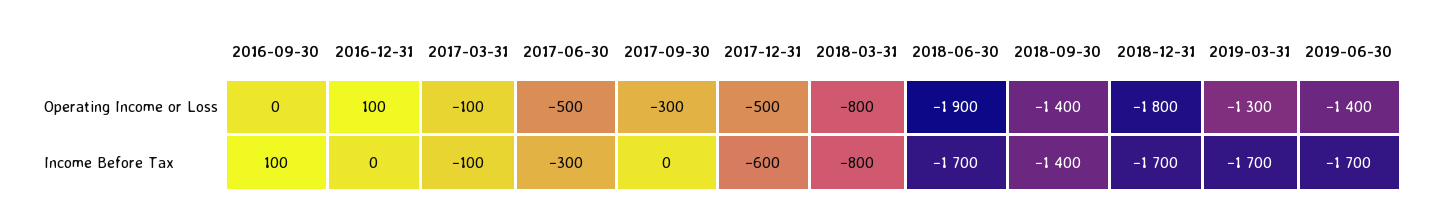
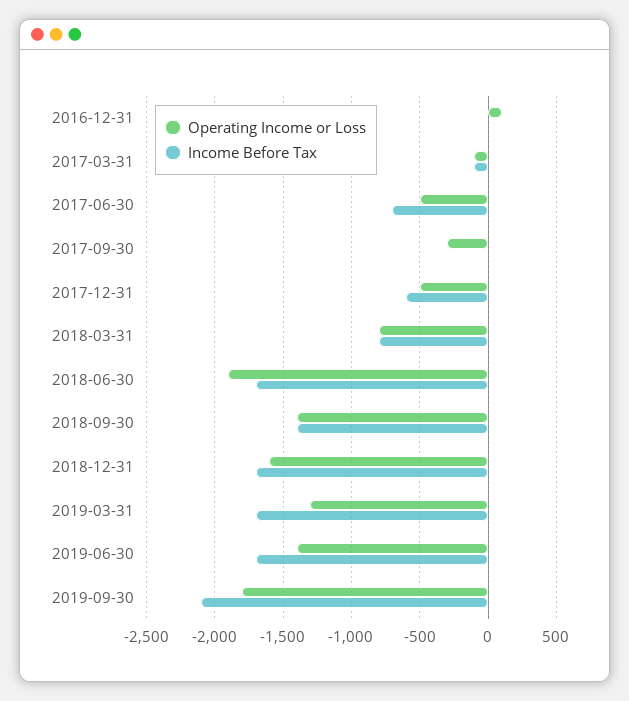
Operating Income or Loss, 2016-09-30: 0 -> none
Operating Income or Loss, 2018-12-31: -1800 -> -1600
Income Before Tax, 2016-09-30: 100 -> none
Income Before Tax, 2017-06-30: -300 -> -700
Operating Income or Loss, 2019-09-30: none -> -1800
Income Before Tax, 2019-09-30: none -> -2100

